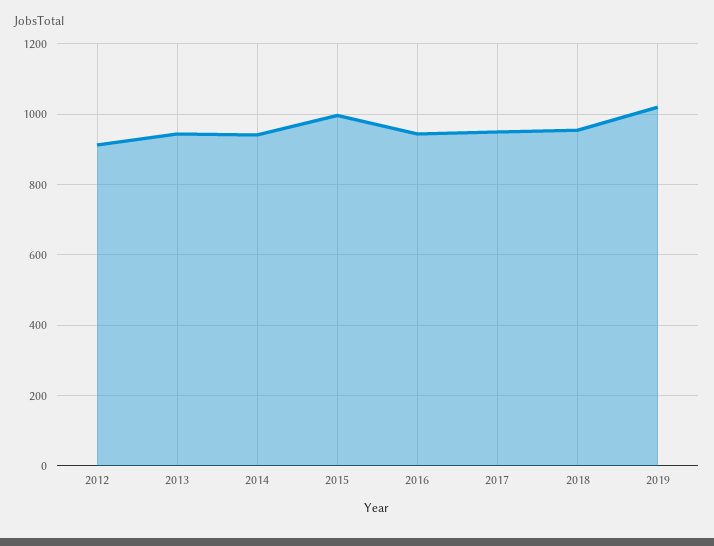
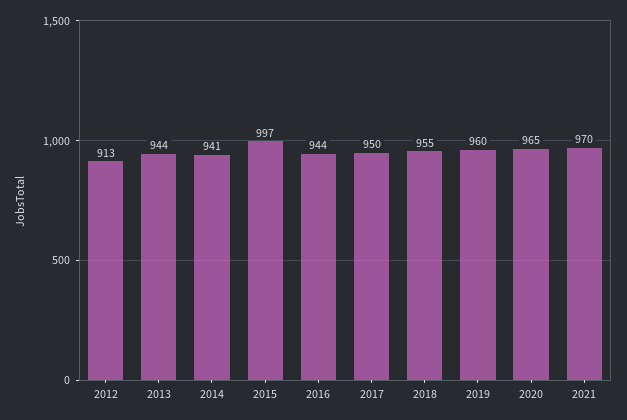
2019: 1020 -> 960
2020: none -> 965
2021: none -> 970

